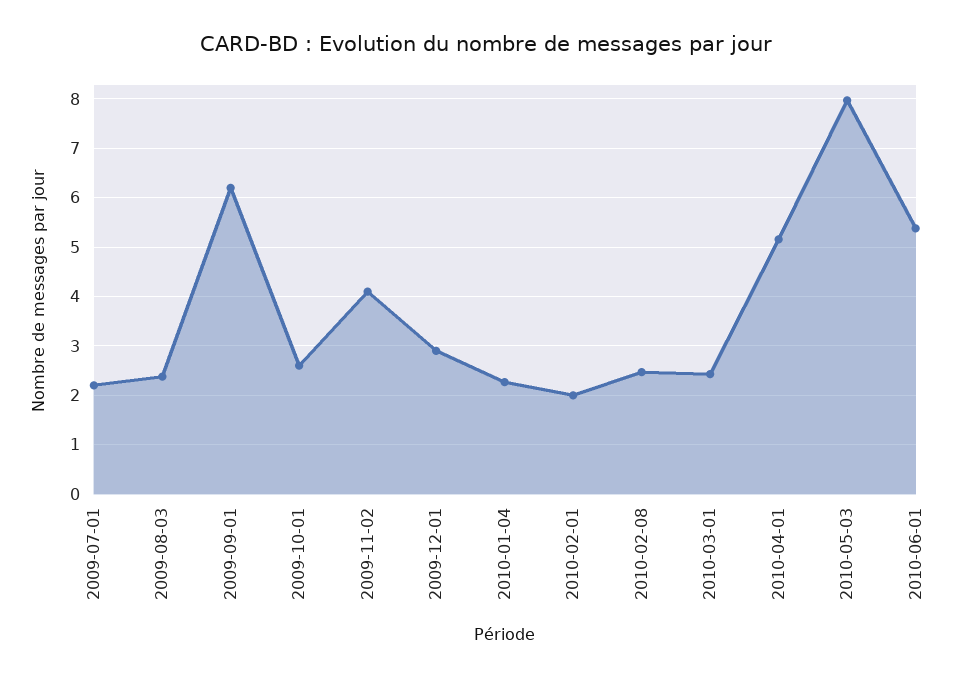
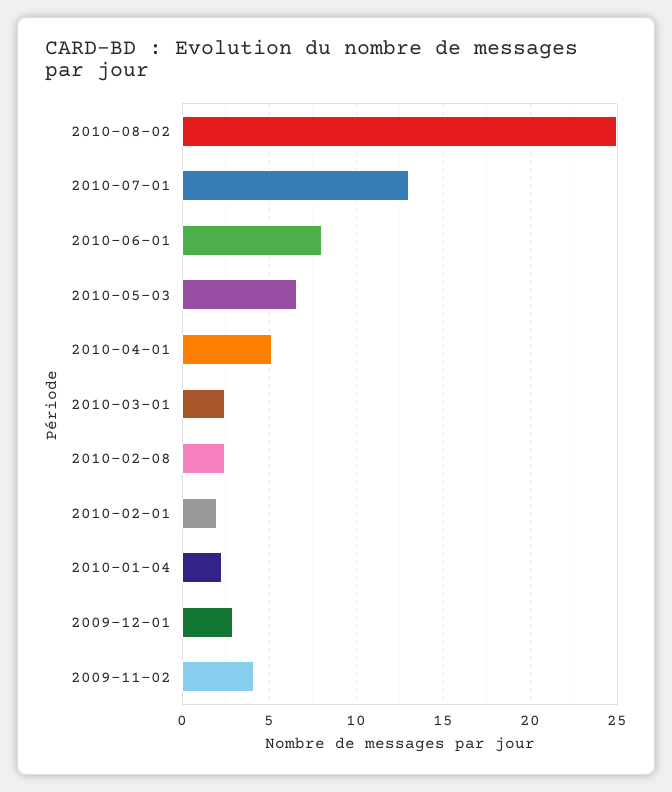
2009-07-01: 2.2 -> none
2009-08-03: 2.4 -> none
2009-09-01: 6.2 -> none
2009-10-01: 2.6 -> none
2010-05-03: 8 -> 6.5
2010-06-01: 5.4 -> 8
2010-08-02: none -> 25
2010-07-01: none -> 13

